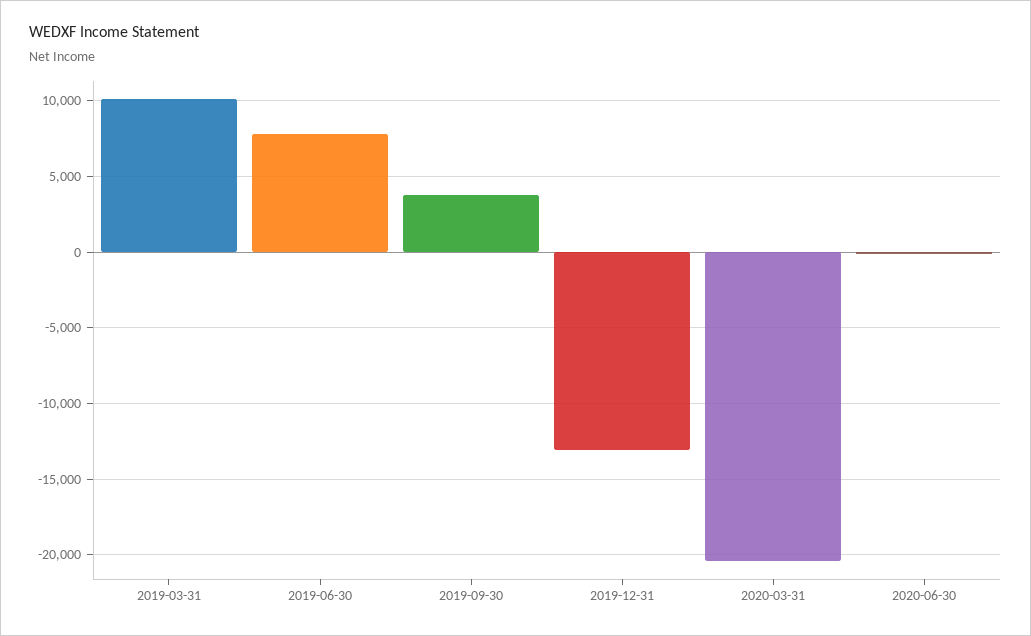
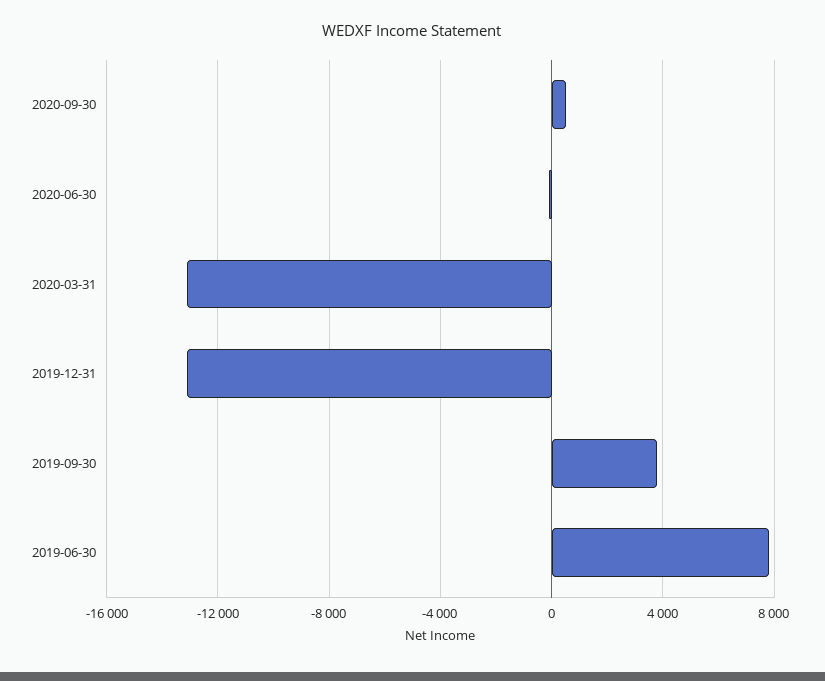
2019-03-31: 10000 -> none
2020-03-31: -20500 -> -13000
2020-09-30: none -> 500

